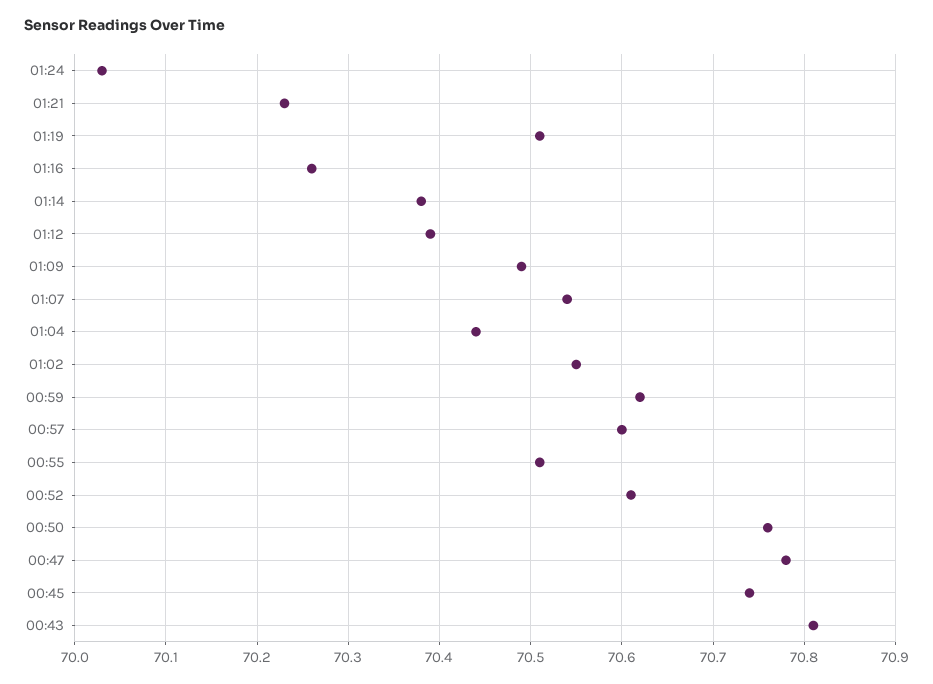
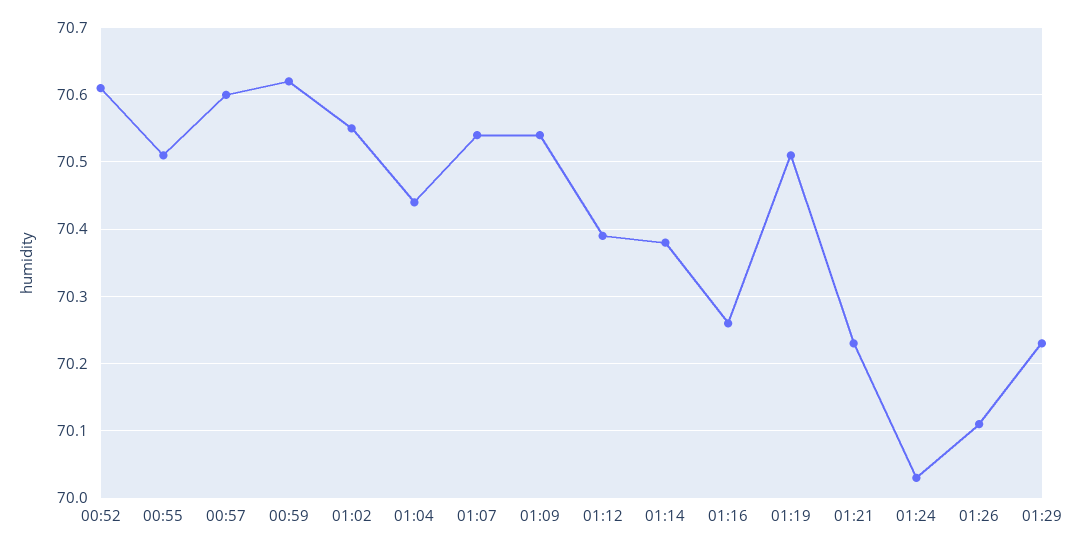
01:09: 70.49 -> 70.54
00:50: 70.76 -> none
00:47: 70.78 -> none
00:45: 70.74 -> none
00:43: 70.81 -> none
01:26: none -> 70.11
01:29: none -> 70.23

